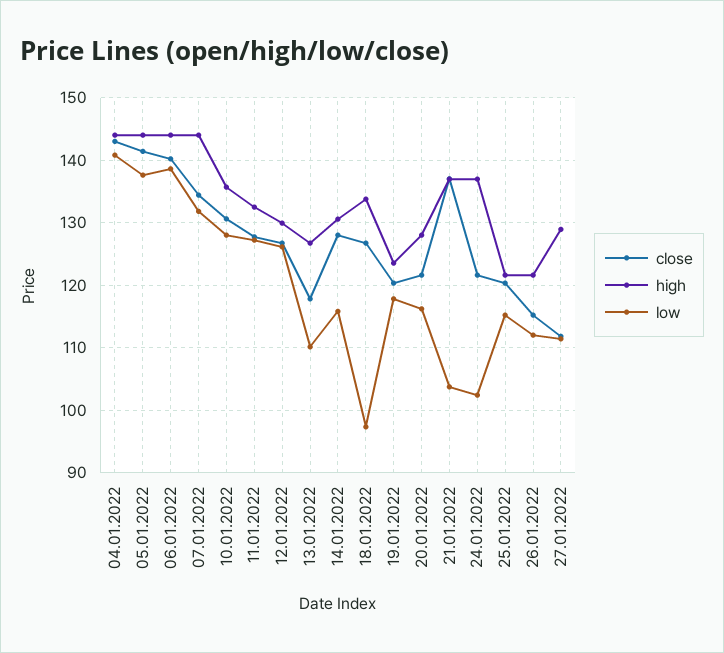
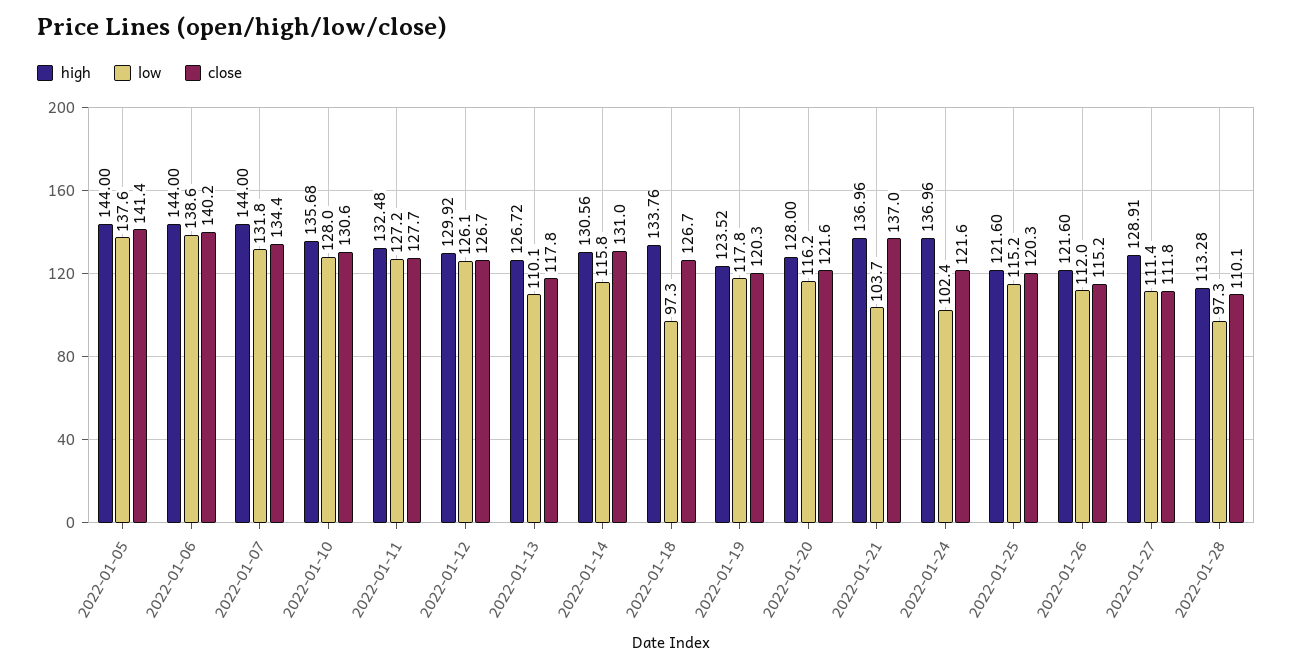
close, 04.01.2022: 143 -> none
high, 04.01.2022: 144 -> none
low, 04.01.2022: 141 -> none
close, 14.01.2022: 128 -> 131
high, 2022-01-28: none -> 113.28
low, 2022-01-28: none -> 97.3
close, 2022-01-28: none -> 110.1

